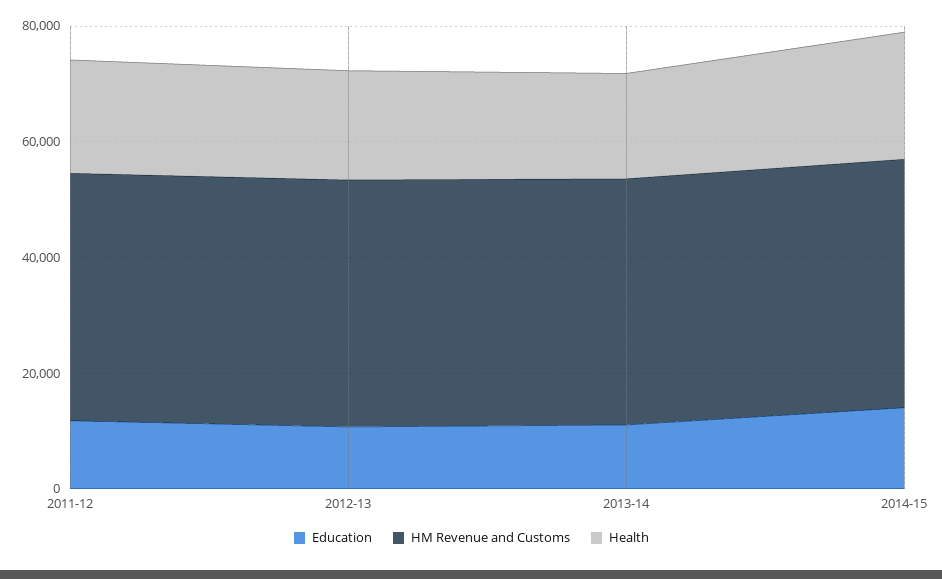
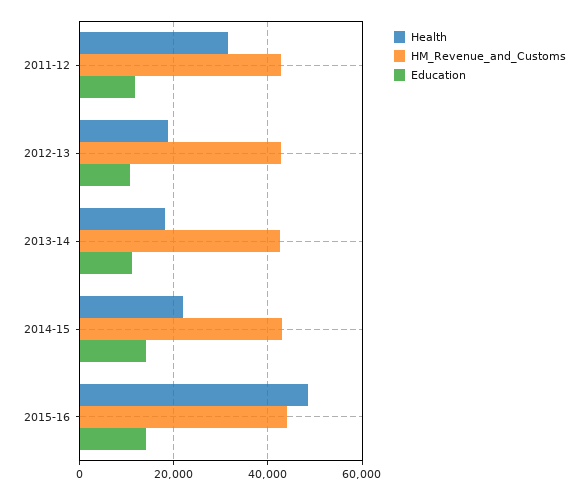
Health, 2011-12: 20000 -> 32000
Health, 2015-16: none -> 48000
HM Revenue and Customs, 2015-16: none -> 44000
Education, 2015-16: none -> 14000

